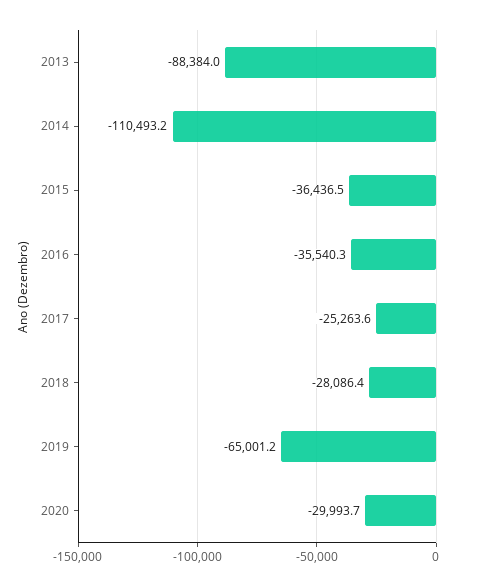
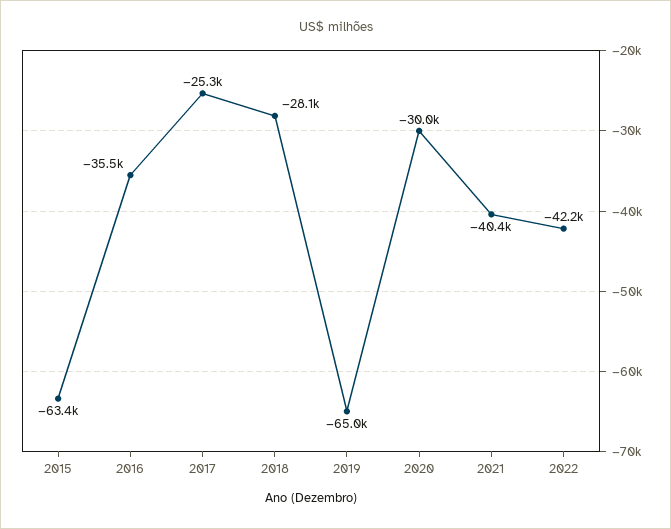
2013: -88384 -> none
2014: -110493.2 -> none
2015: -36436.5 -> -63400
2021: none -> -40400
2022: none -> -42200

